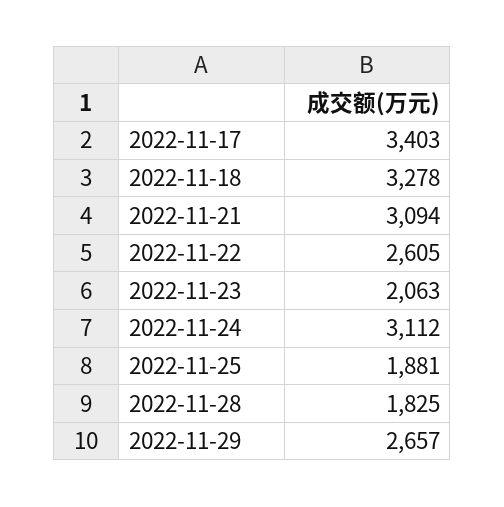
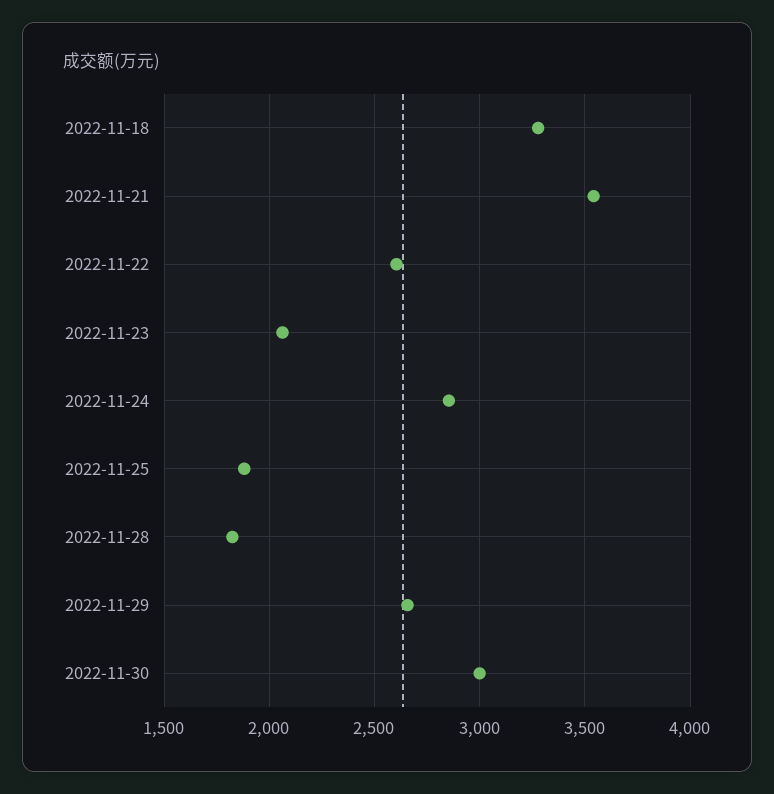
2022-11-17: 3403 -> none
2022-11-21: 3094 -> 3550
2022-11-24: 3112 -> 2850
2022-11-30: none -> 3000

